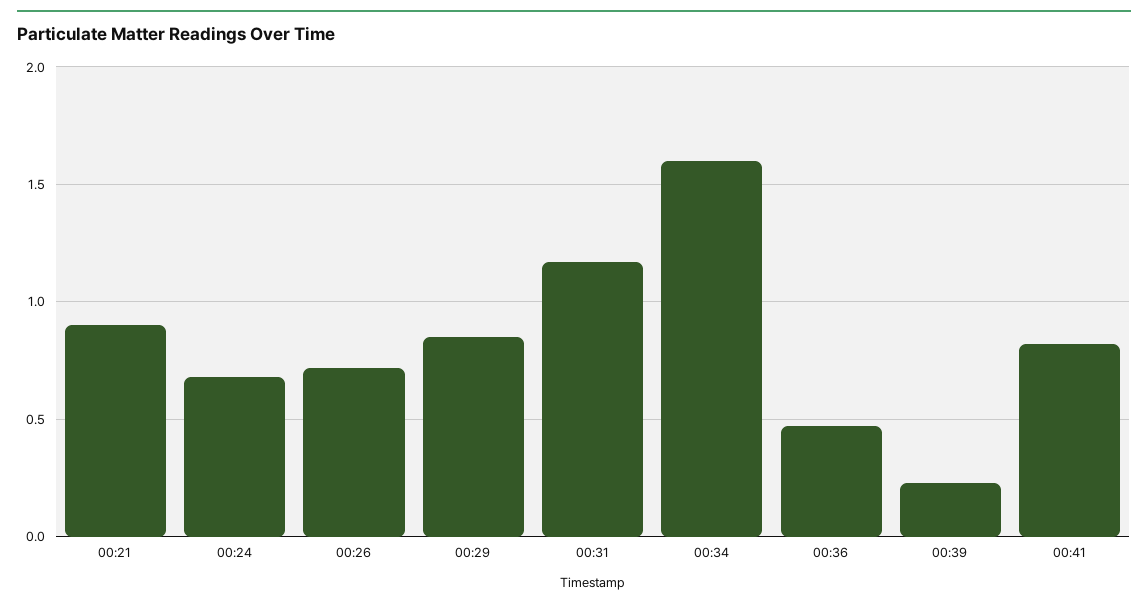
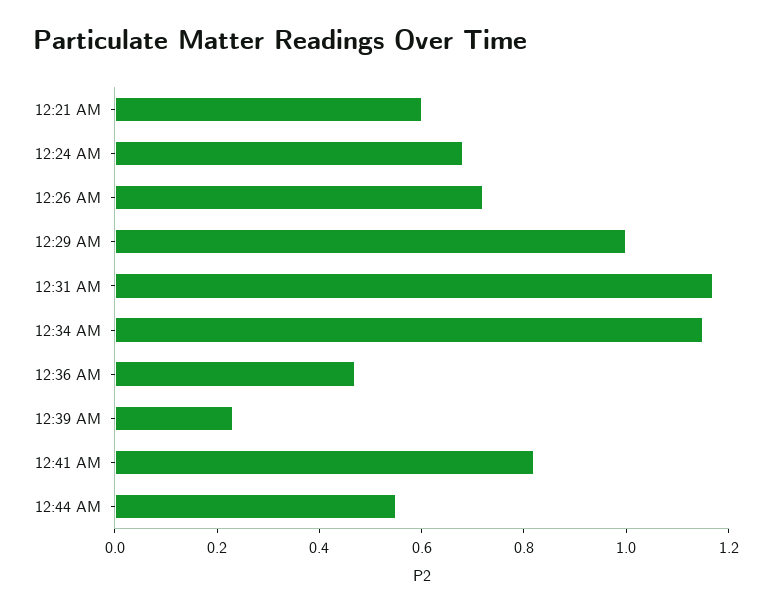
00:21: 0.9 -> 0.6
00:29: 0.85 -> 1
00:34: 1.6 -> 1.15
12:44 AM: none -> 0.55

